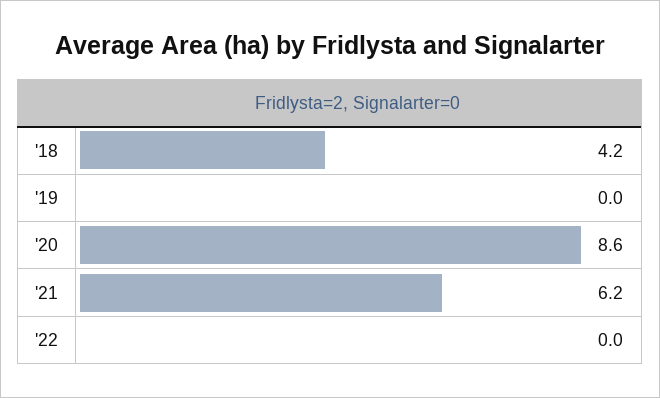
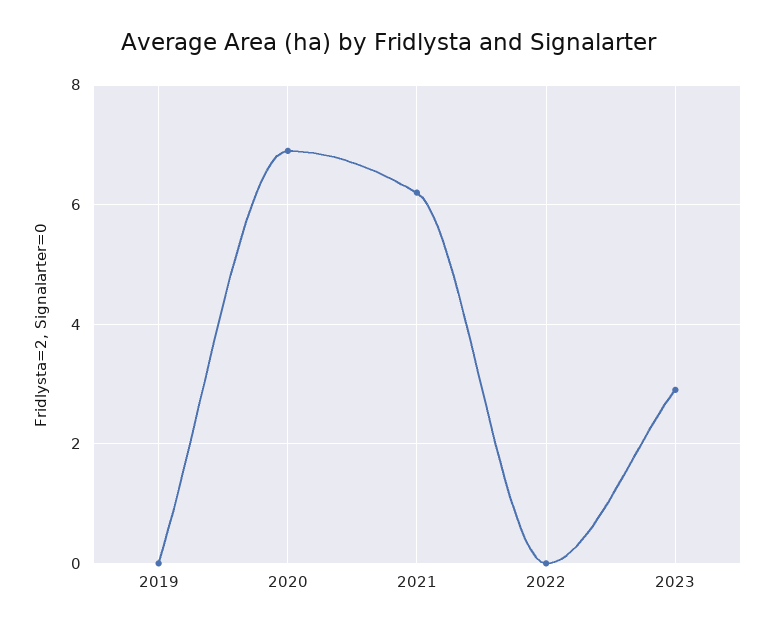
'18: 4.2 -> none
'20: 8.6 -> 7
2023: none -> 3

